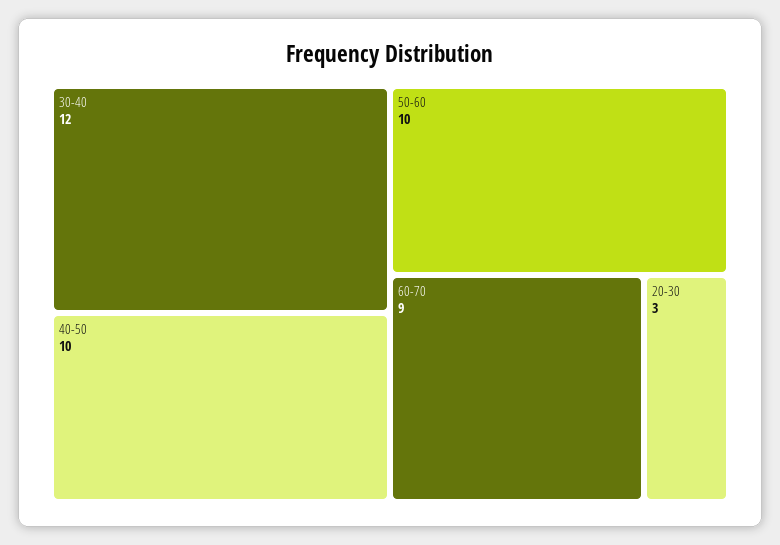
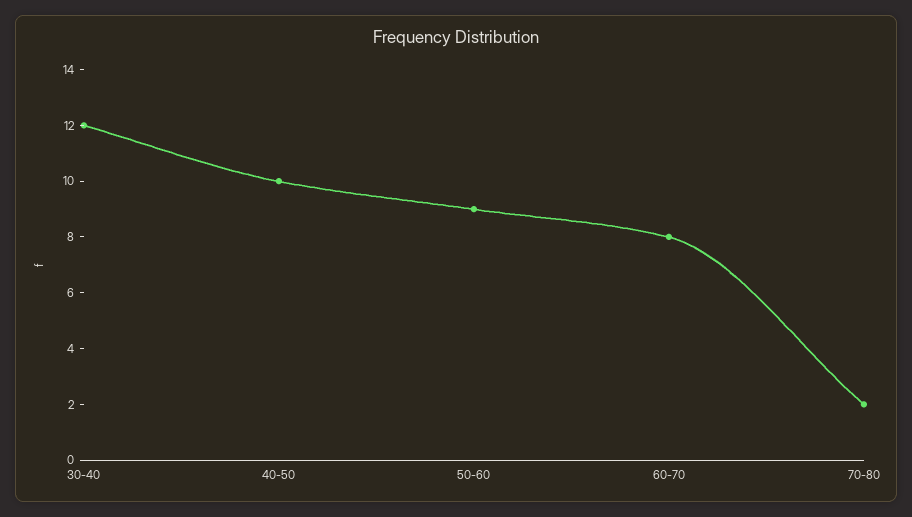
50-60: 10 -> 9
60-70: 9 -> 8
20-30: 3 -> none
70-80: none -> 2

